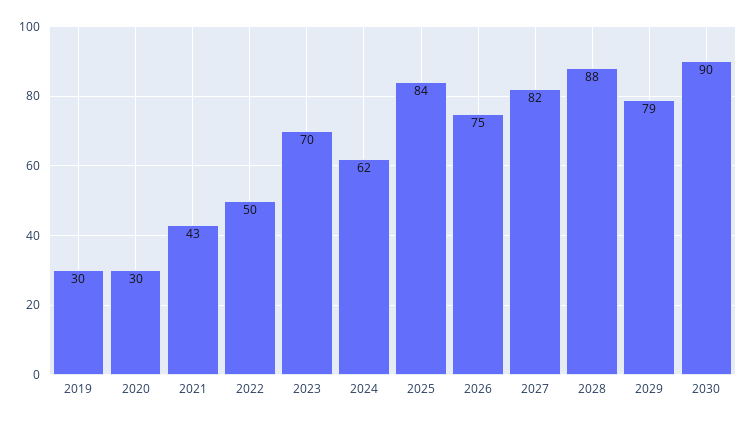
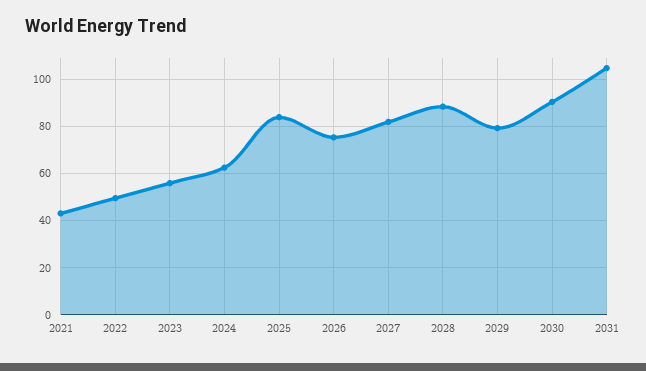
2019: 30 -> none
2020: 30 -> none
2023: 70 -> 55
2031: none -> 105

